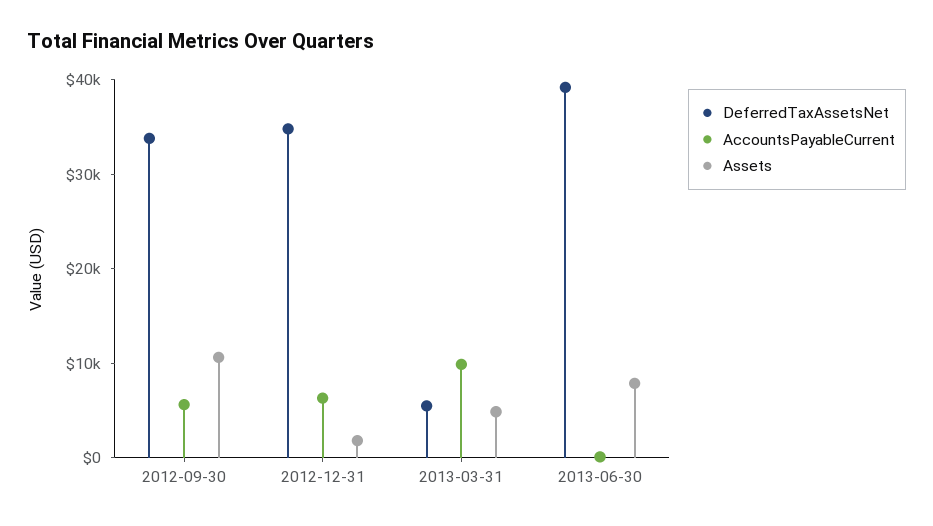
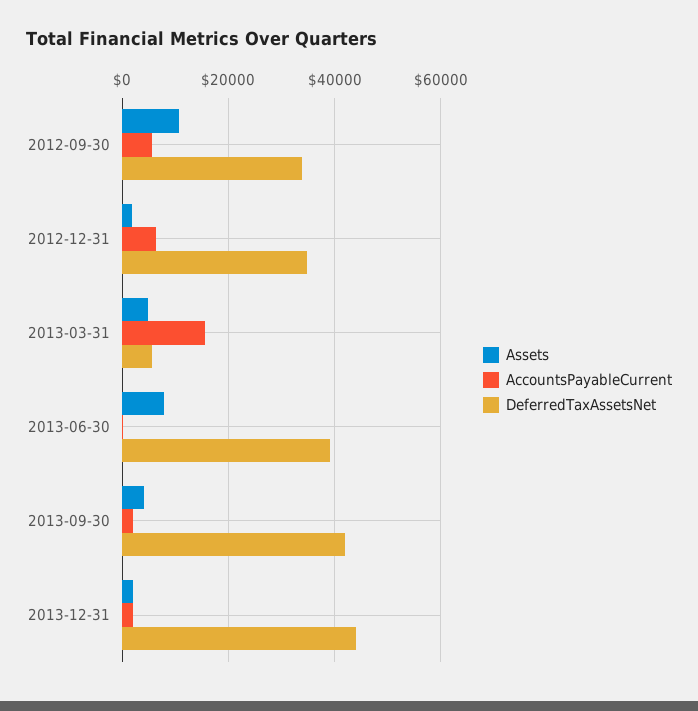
AccountsPayableCurrent, 2013-03-31: 10000 -> 16000
Assets, 2013-09-30: none -> 4000
AccountsPayableCurrent, 2013-09-30: none -> 2000
DeferredTaxAssetsNet, 2013-09-30: none -> 42000
Assets, 2013-12-31: none -> 2000
AccountsPayableCurrent, 2013-12-31: none -> 2000
DeferredTaxAssetsNet, 2013-12-31: none -> 44000

